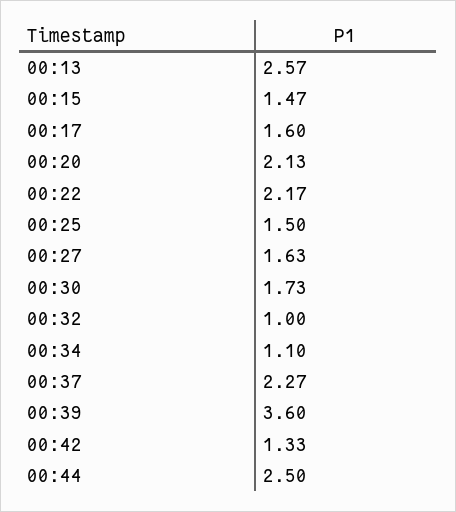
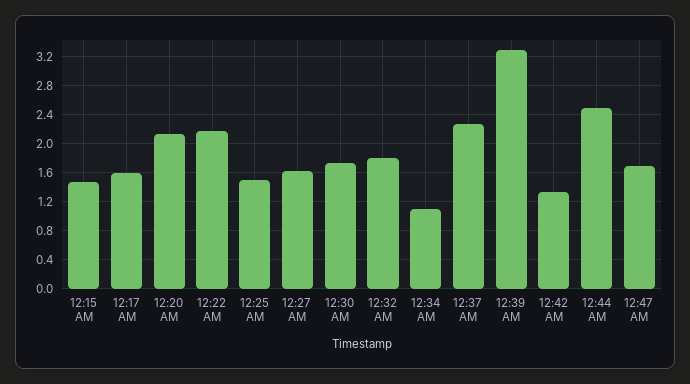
00:13: 2.57 -> none
00:32: 1 -> 1.8
00:39: 3.6 -> 3.3
12:47 AM: none -> 1.7

